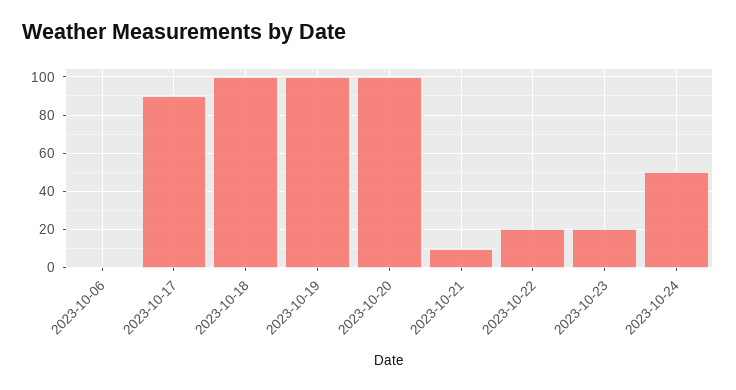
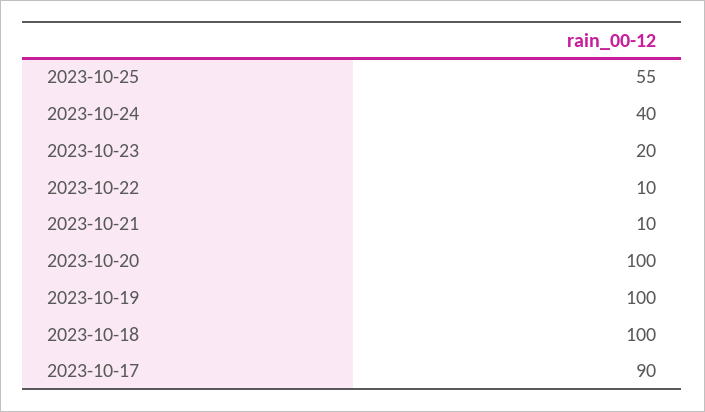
2023-10-06: 0 -> none
2023-10-22: 20 -> 10
2023-10-24: 50 -> 40
2023-10-25: none -> 55

